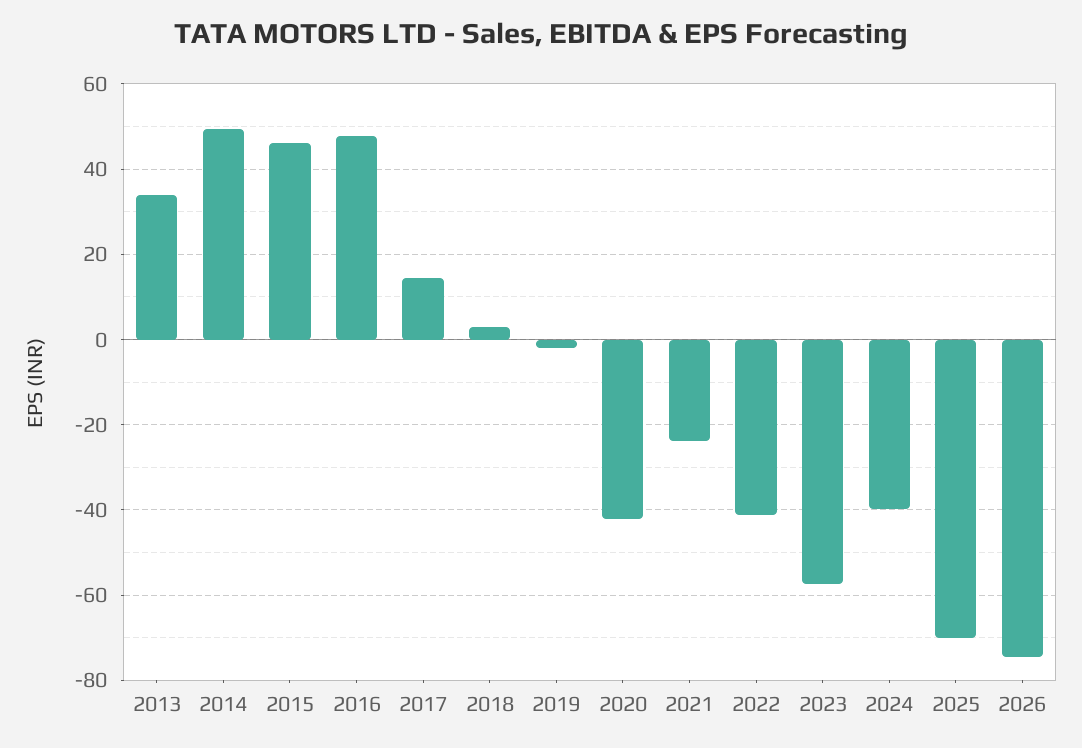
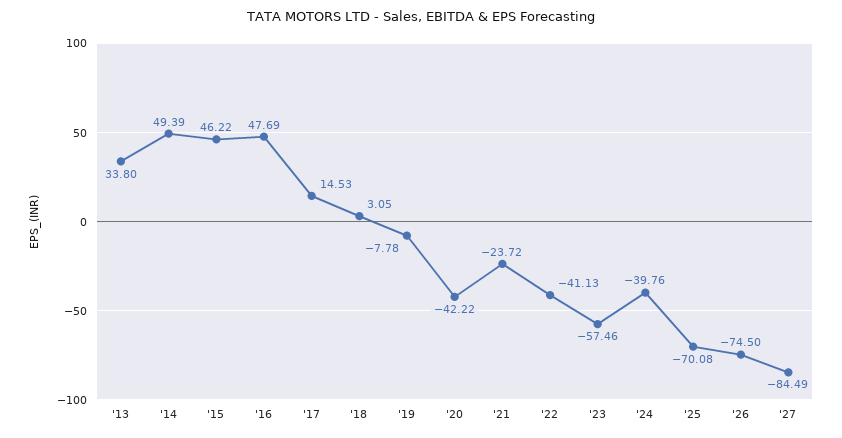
2019: -2 -> -7.78
'27: none -> -84.49

